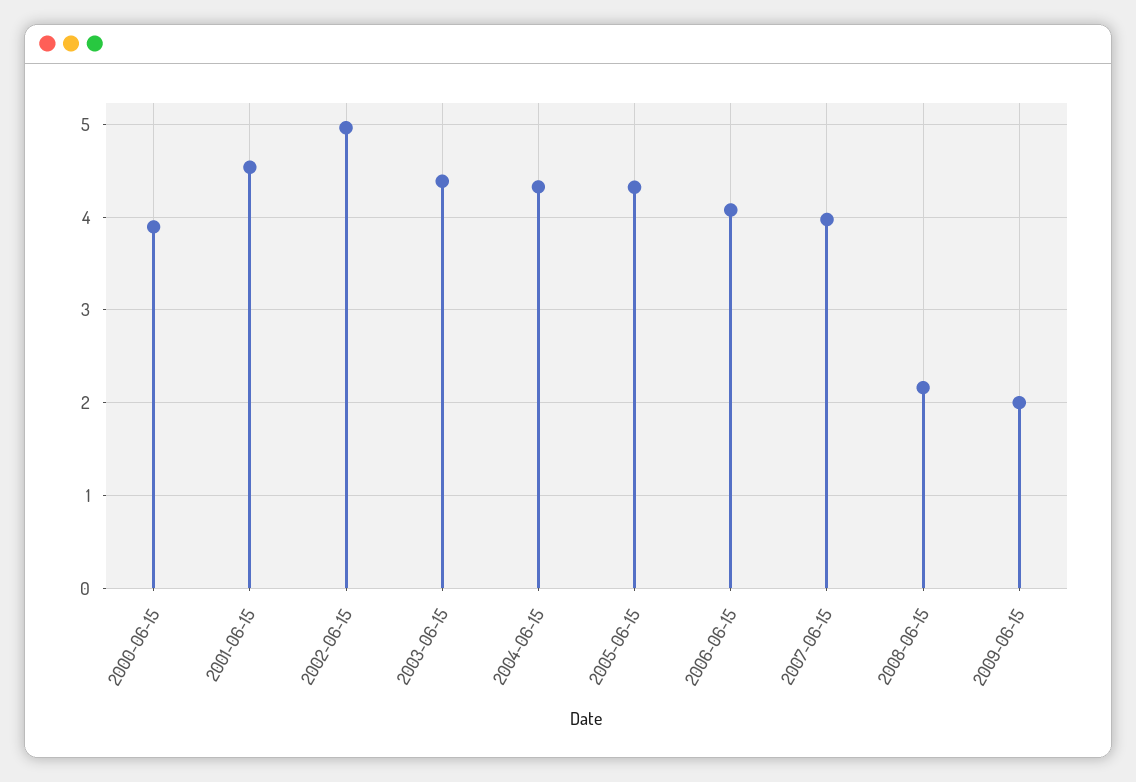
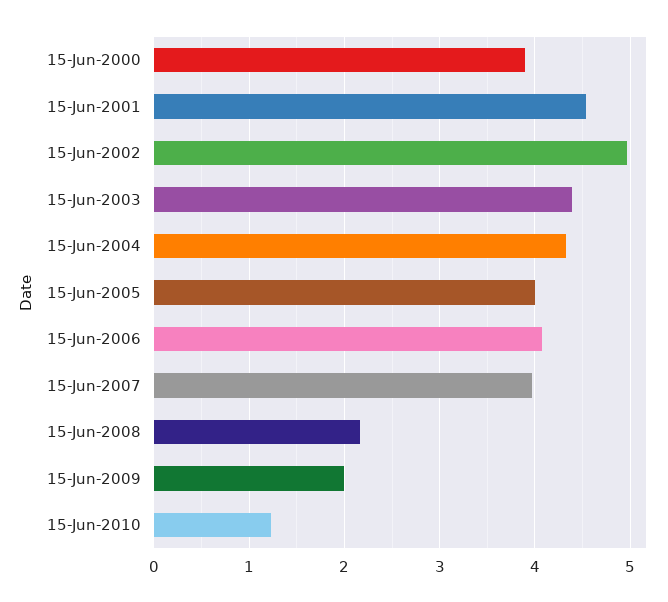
2005-06-15: 4.3 -> 4
15-Jun-2010: none -> 1.2

